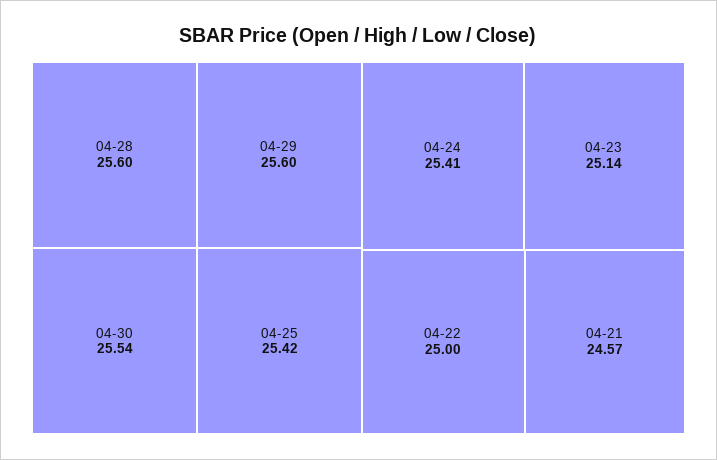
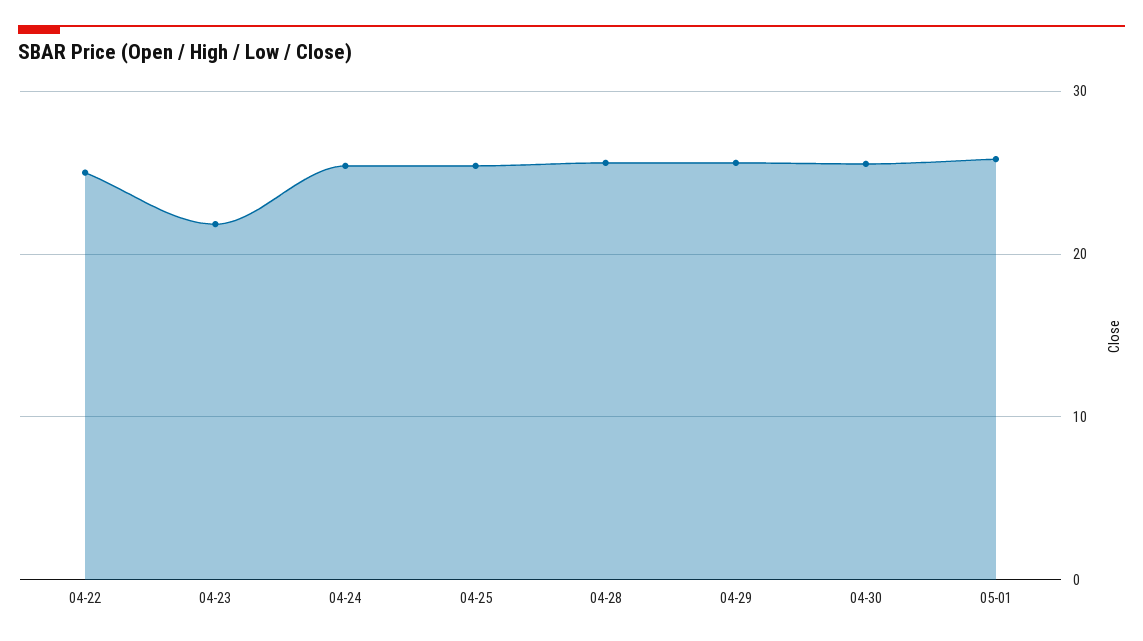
04-23: 25.14 -> 22
04-21: 24.57 -> none
05-01: none -> 26

